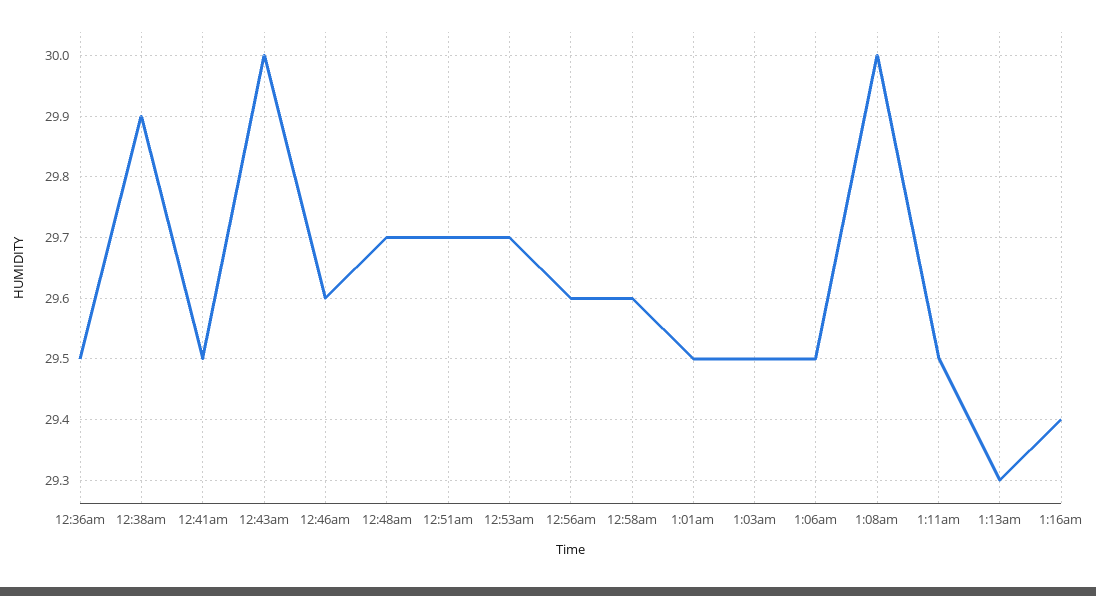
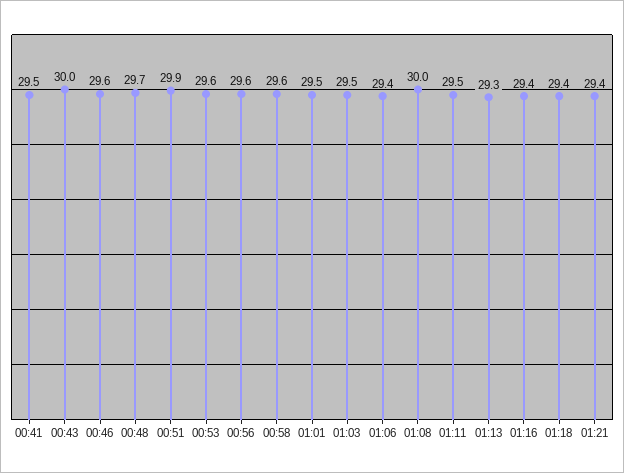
12:36am: 29.5 -> none
12:38am: 29.9 -> none
12:51am: 29.7 -> 29.9
12:53am: 29.7 -> 29.6
1:06am: 29.5 -> 29.4
01:18: none -> 29.4
01:21: none -> 29.4

